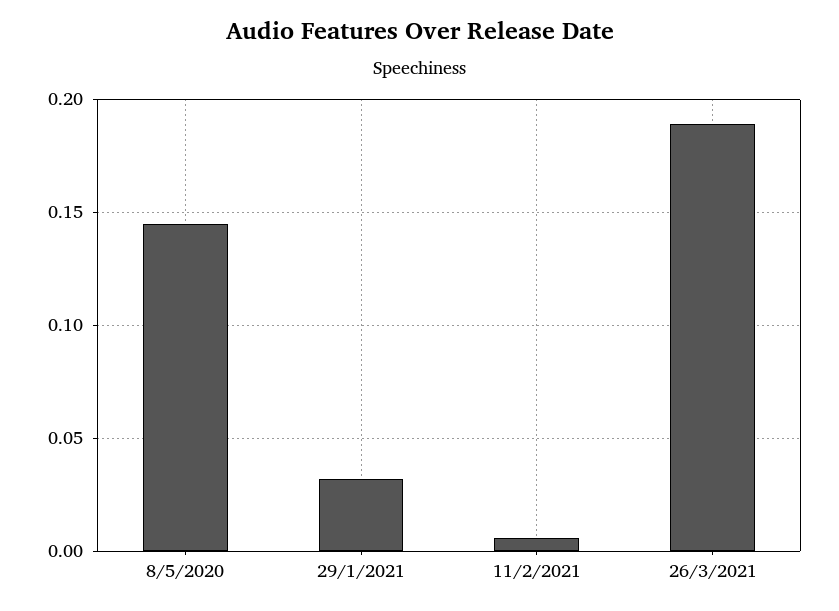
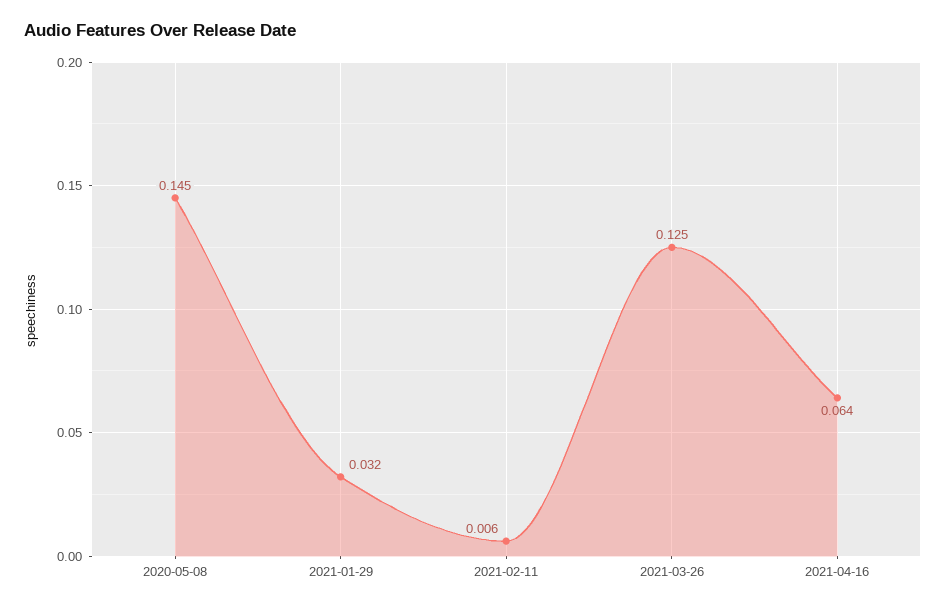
26/3/2021: 0.19 -> 0.125
2021-04-16: none -> 0.064

